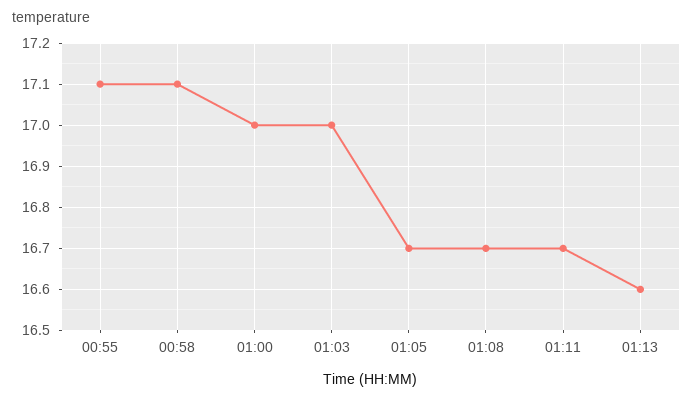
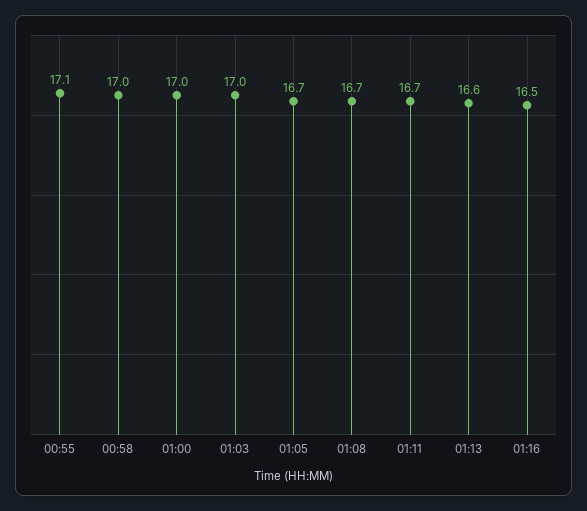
00:58: 17.1 -> 17
01:16: none -> 16.5

